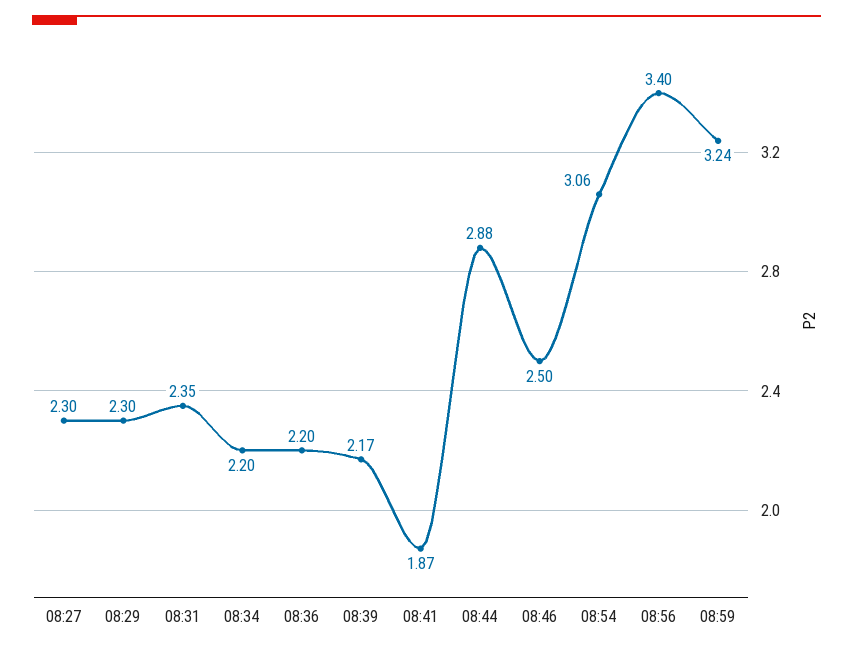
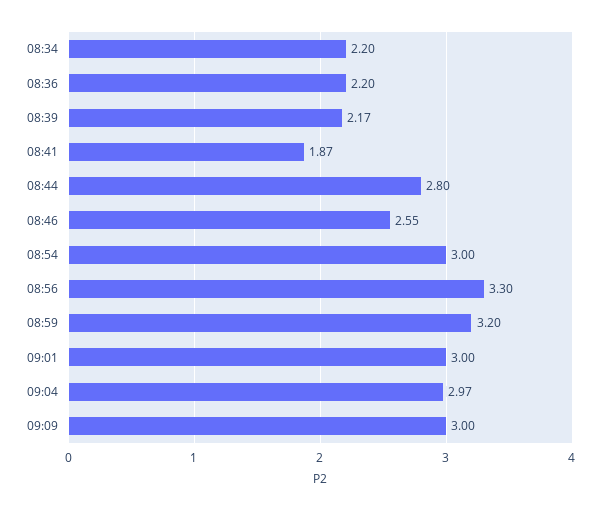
08:27: 2.3 -> none
08:29: 2.3 -> none
08:31: 2.35 -> none
08:44: 2.88 -> 2.8
08:46: 2.5 -> 2.55
08:54: 3.06 -> 3
08:56: 3.4 -> 3.3
08:59: 3.24 -> 3.2
09:01: none -> 3
09:04: none -> 2.97
09:09: none -> 3

